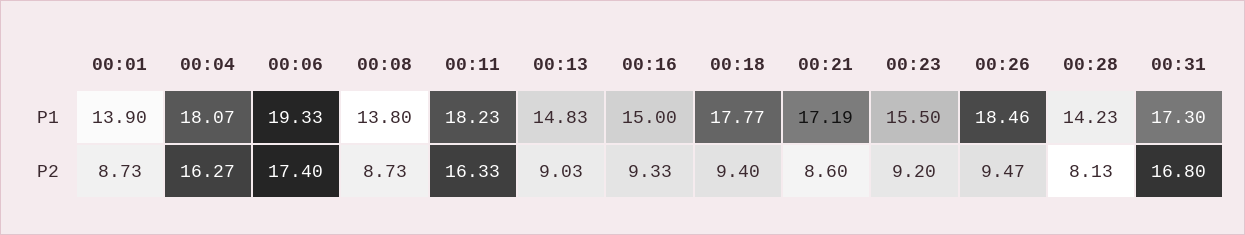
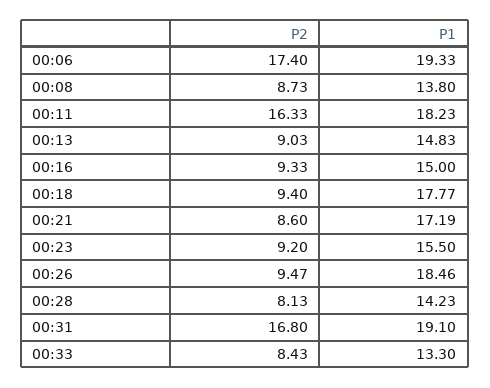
00:01, P1: 13.9 -> none
00:04, P1: 18.07 -> none
00:31, P1: 17.3 -> 19.1
00:01, P2: 8.73 -> none
00:04, P2: 16.27 -> none
00:33, P2: none -> 8.43
00:33, P1: none -> 13.3

